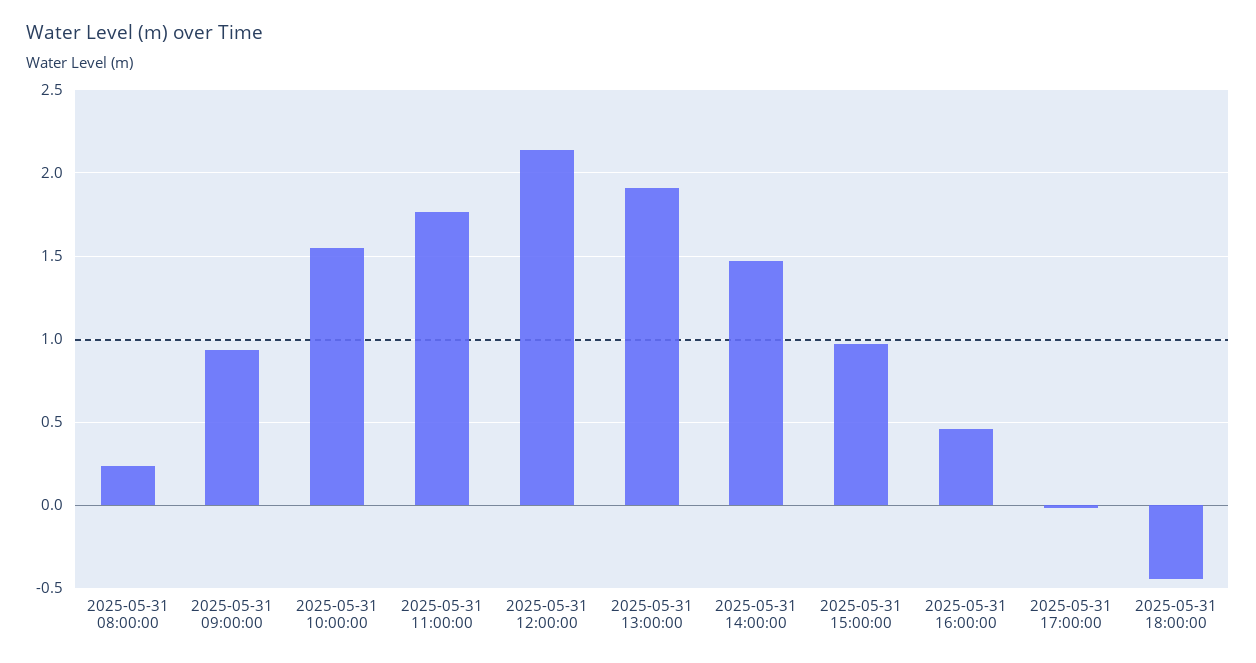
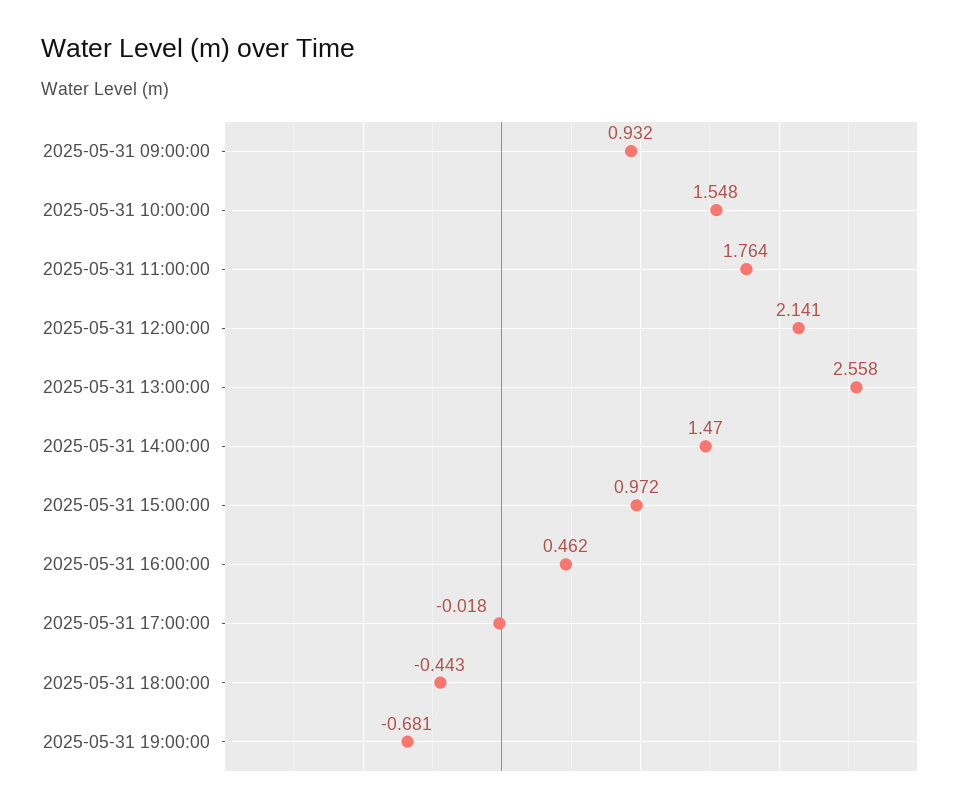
2025-05-31 08:00:00: 0.25 -> none
2025-05-31 13:00:00: 1.9 -> 2.558
2025-05-31 19:00:00: none -> -0.681

